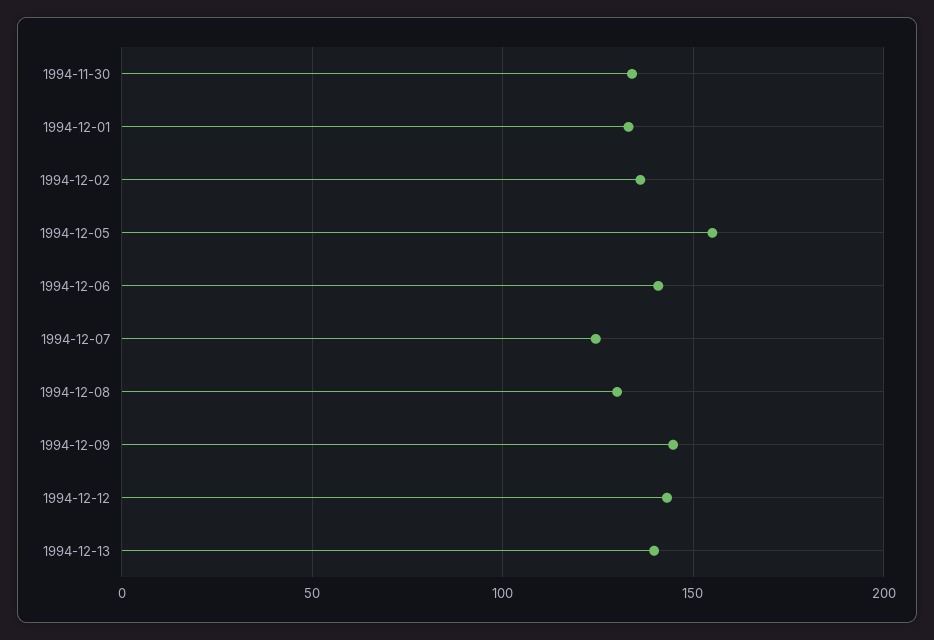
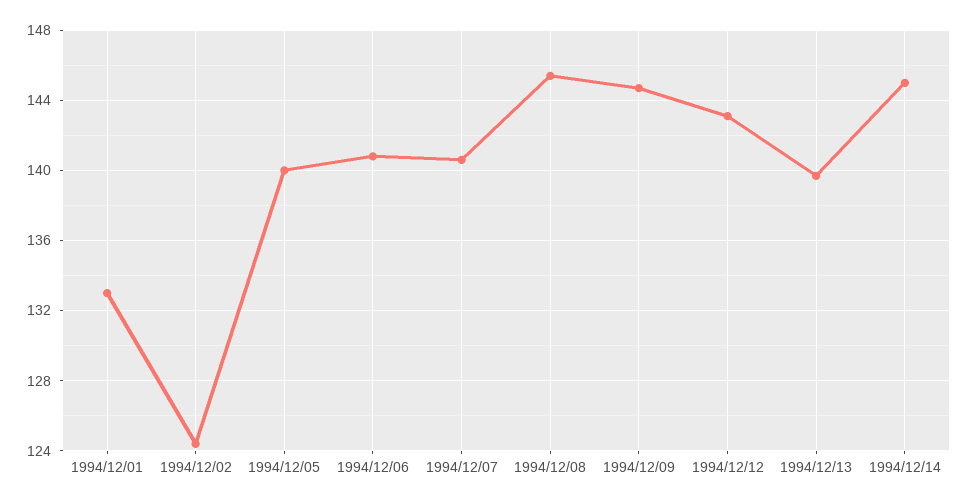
1994-11-30: 135 -> none
1994-12-02: 135 -> 124.5
1994-12-05: 155 -> 140
1994-12-07: 125 -> 140.5
1994-12-08: 130 -> 145.5
1994/12/14: none -> 145

